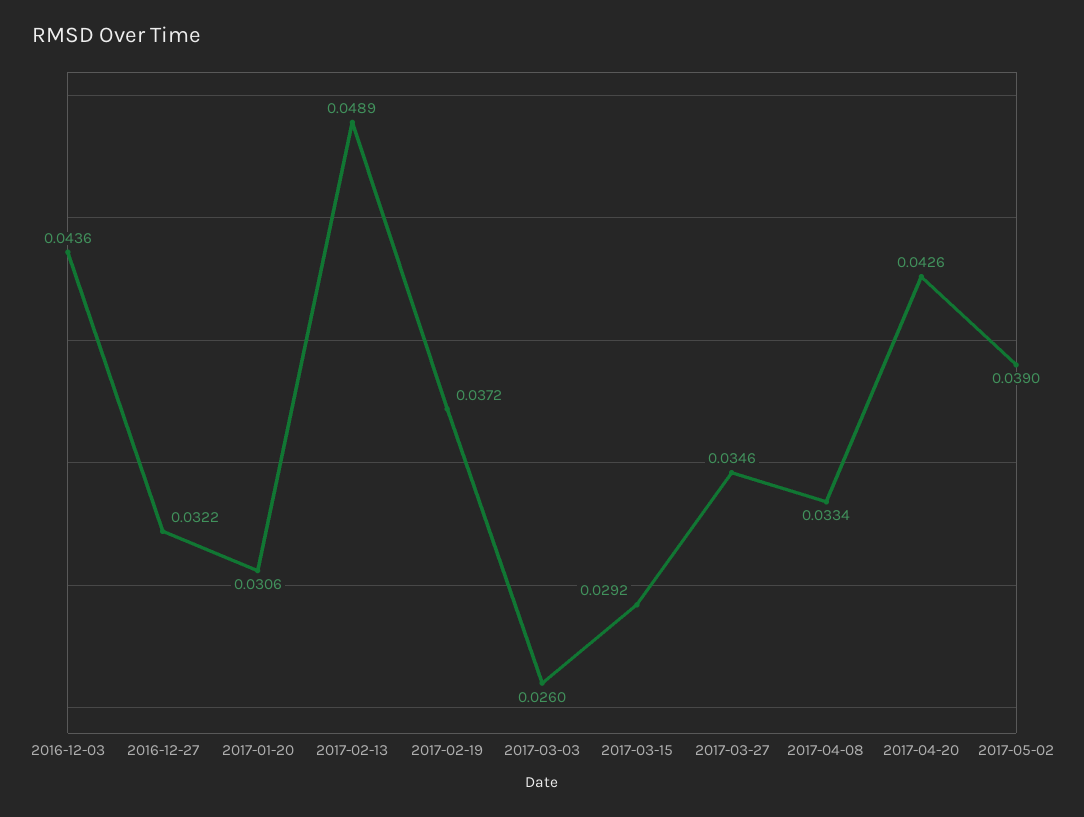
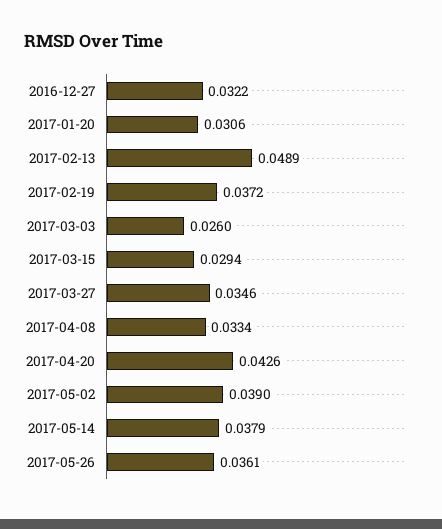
2016-12-03: 0.0436 -> none
2017-03-15: 0.0292 -> 0.0294
2017-05-14: none -> 0.0379
2017-05-26: none -> 0.0361

